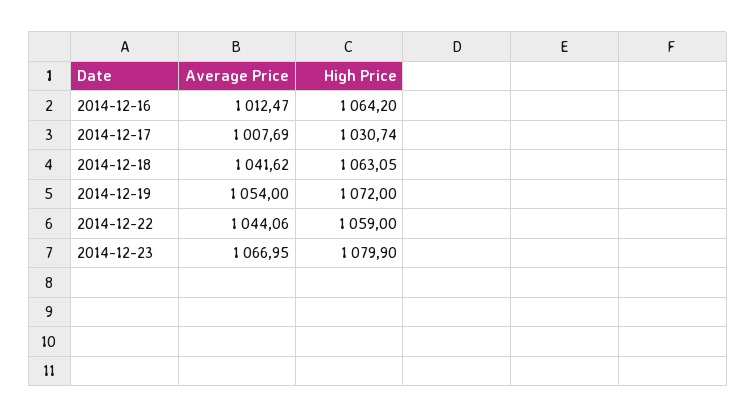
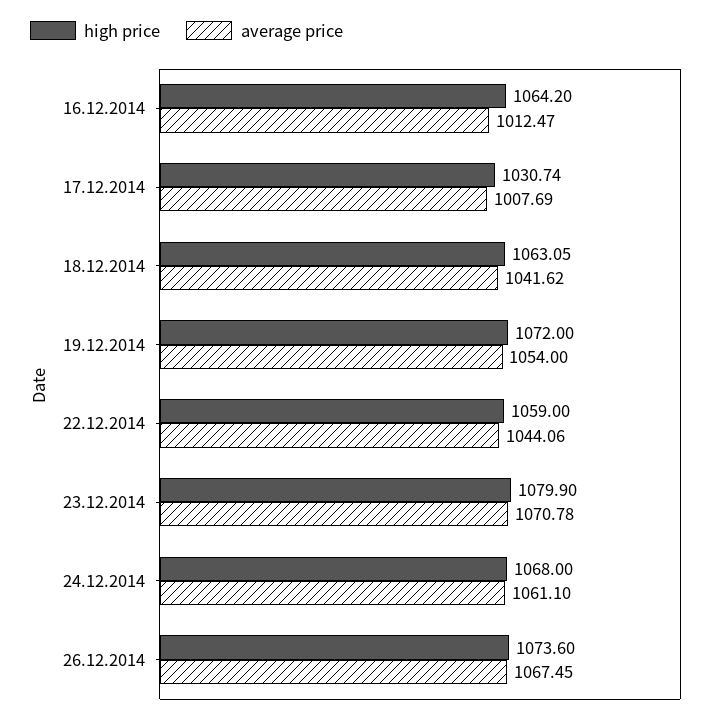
Average Price, 2014-12-23: 1066.95 -> 1070.78
High Price, 24.12.2014: none -> 1068
Average Price, 24.12.2014: none -> 1061.1
High Price, 26.12.2014: none -> 1073.6
Average Price, 26.12.2014: none -> 1067.45

